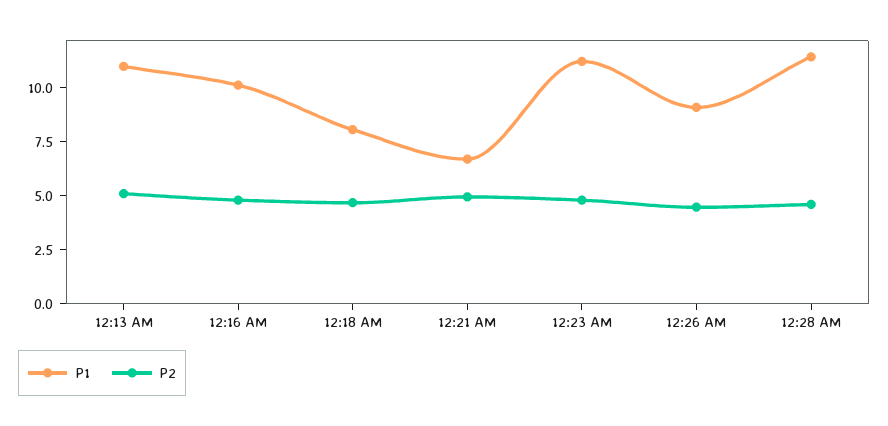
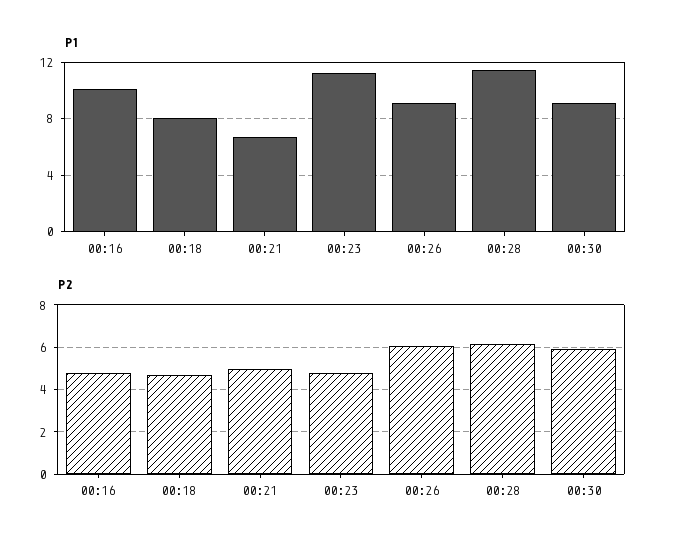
P1, 12:13 AM: 11 -> none
P2, 12:13 AM: 5 -> none
P2, 12:26 AM: 4.5 -> 6
P2, 12:28 AM: 4.5 -> 6
P1, 00:30: none -> 9
P2, 00:30: none -> 6

